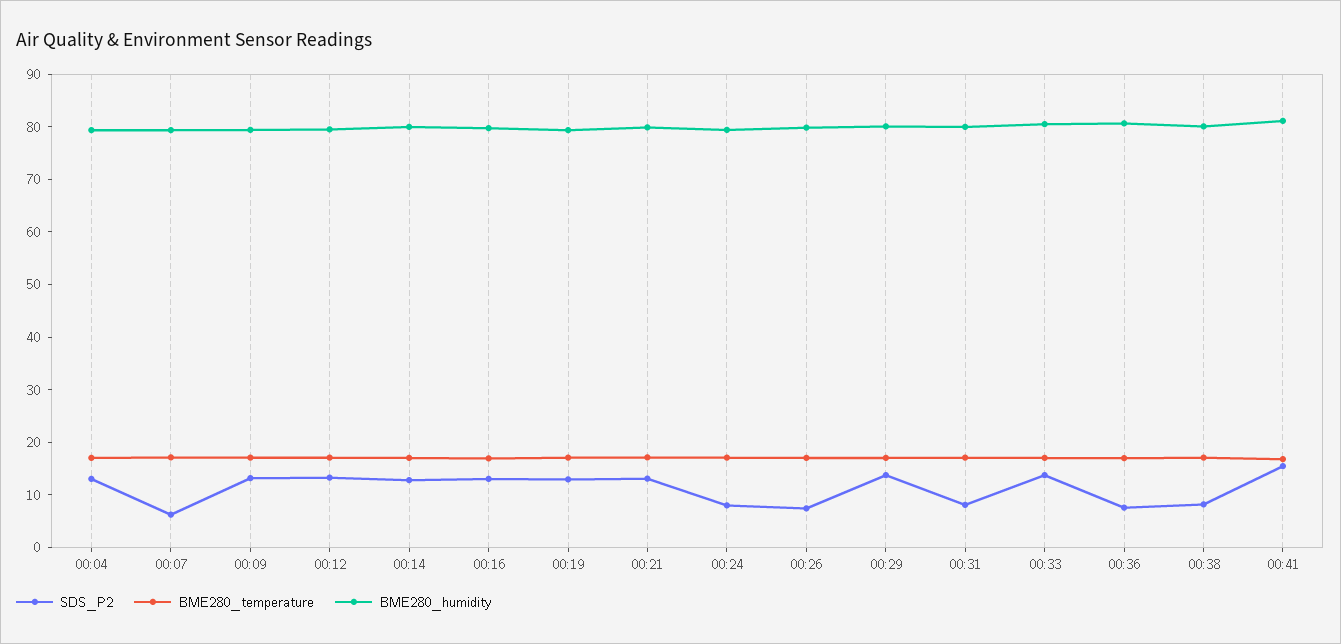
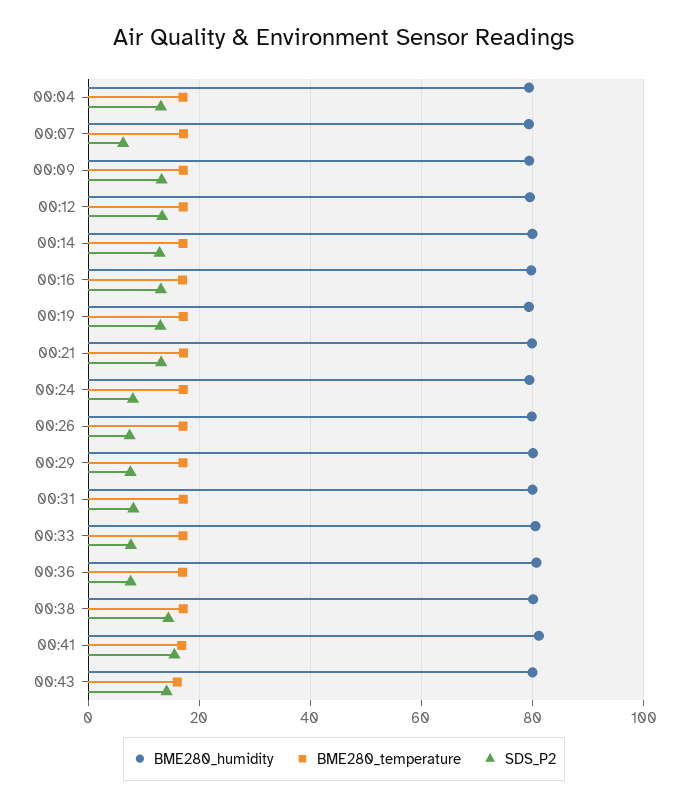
SDS_P2, 00:29: 14 -> 8
SDS_P2, 00:33: 14 -> 8
SDS_P2, 00:38: 8 -> 14
BME280_humidity, 00:43: none -> 80
BME280_temperature, 00:43: none -> 16
SDS_P2, 00:43: none -> 14

